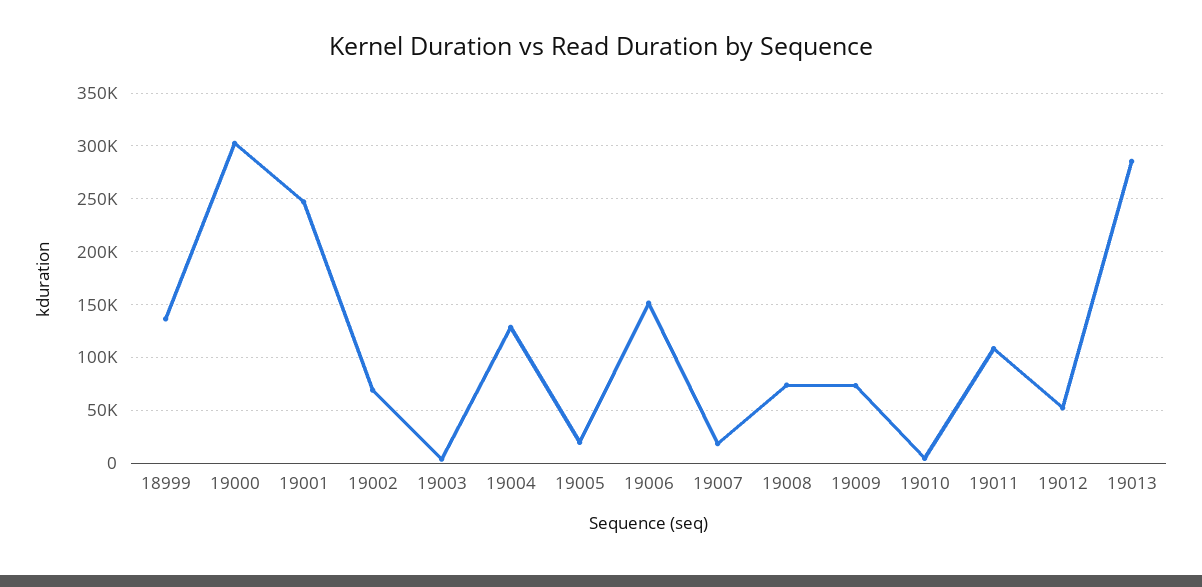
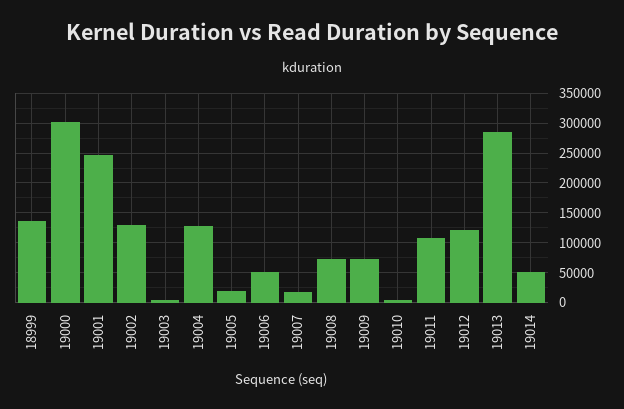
19002: 70000 -> 125000
19006: 150000 -> 50000
19012: 50000 -> 125000
19014: none -> 50000

